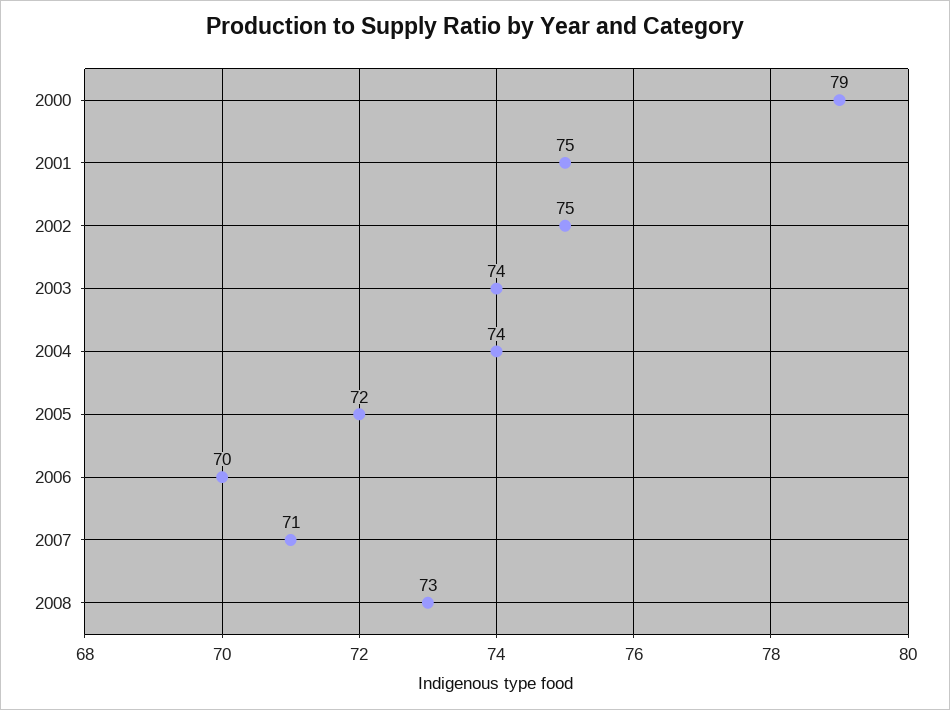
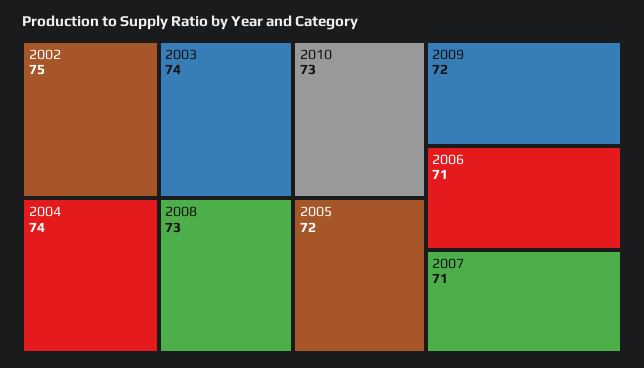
2000: 79 -> none
2001: 75 -> none
2006: 70 -> 71
2010: none -> 73
2009: none -> 72

